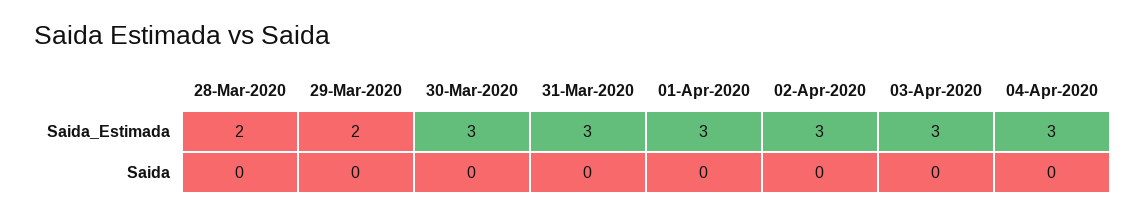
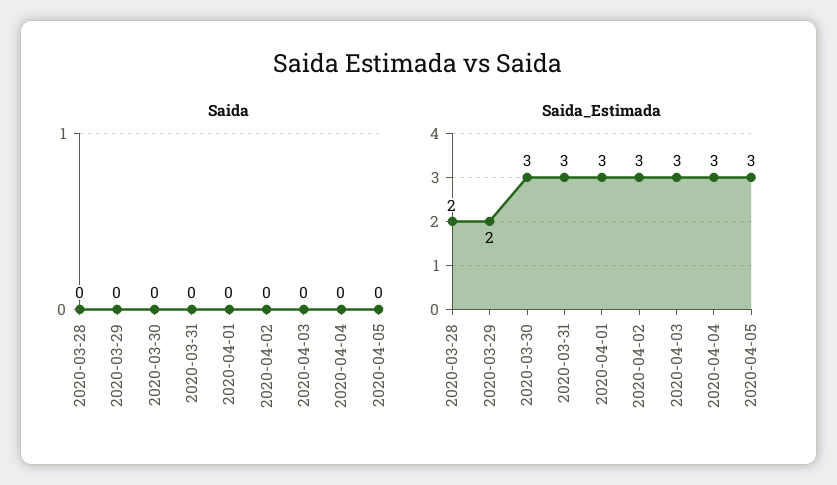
Saida, 2020-04-05: none -> 0
Saida_Estimada, 2020-04-05: none -> 3

